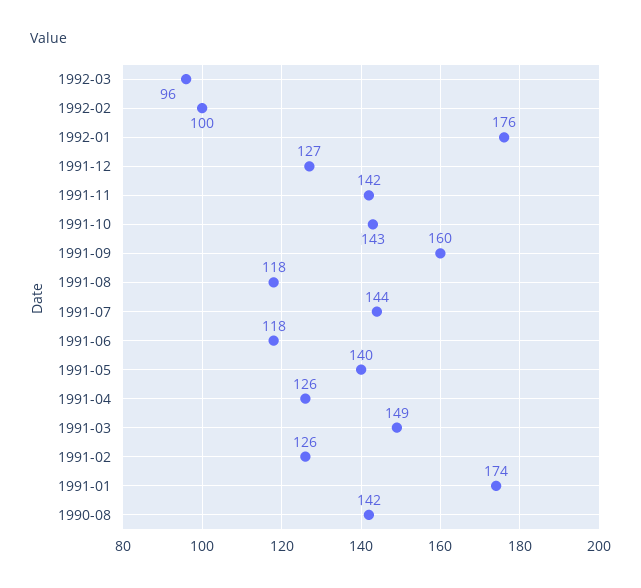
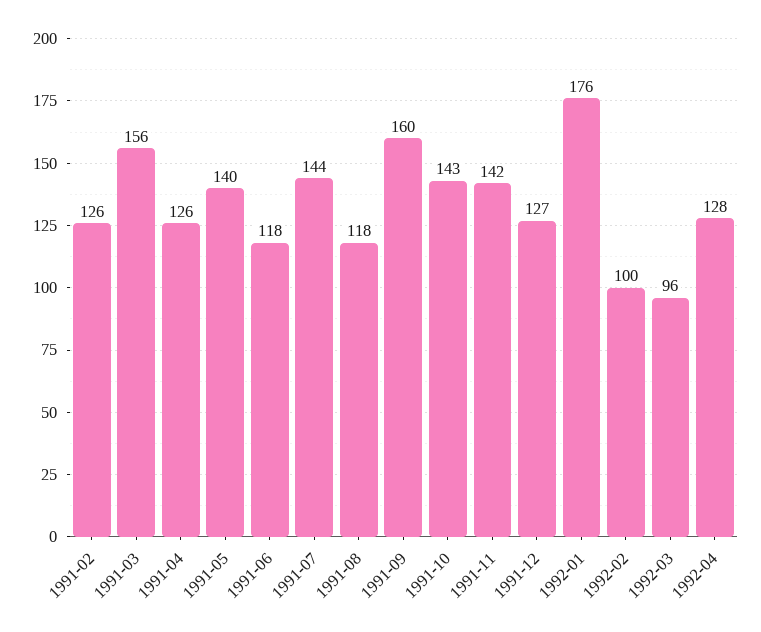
1991-03: 149 -> 156
1991-01: 174 -> none
1990-08: 142 -> none
1992-04: none -> 128

